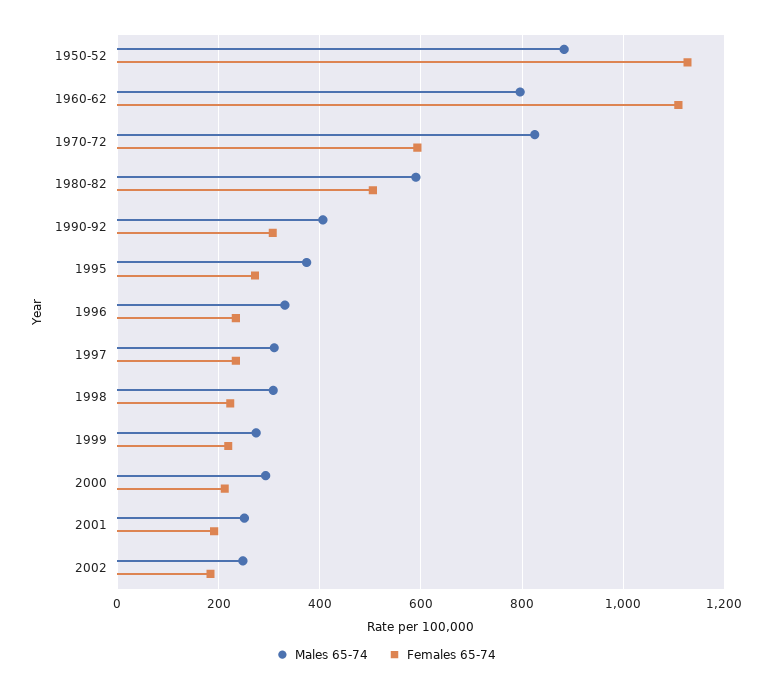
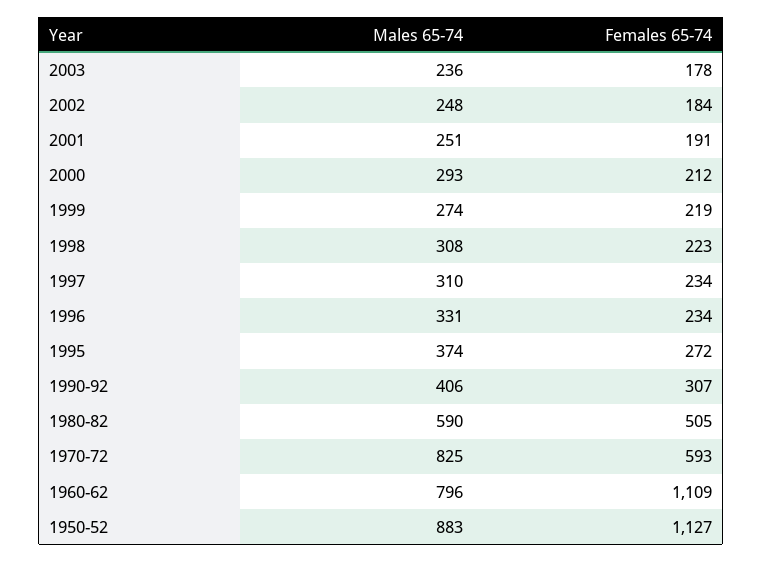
Males 65-74, 2003: none -> 236
Females 65-74, 2003: none -> 178

